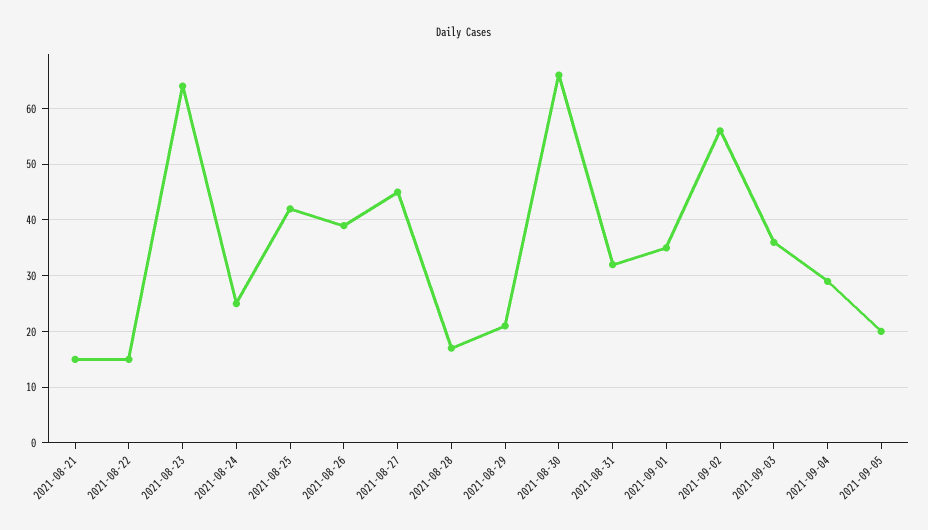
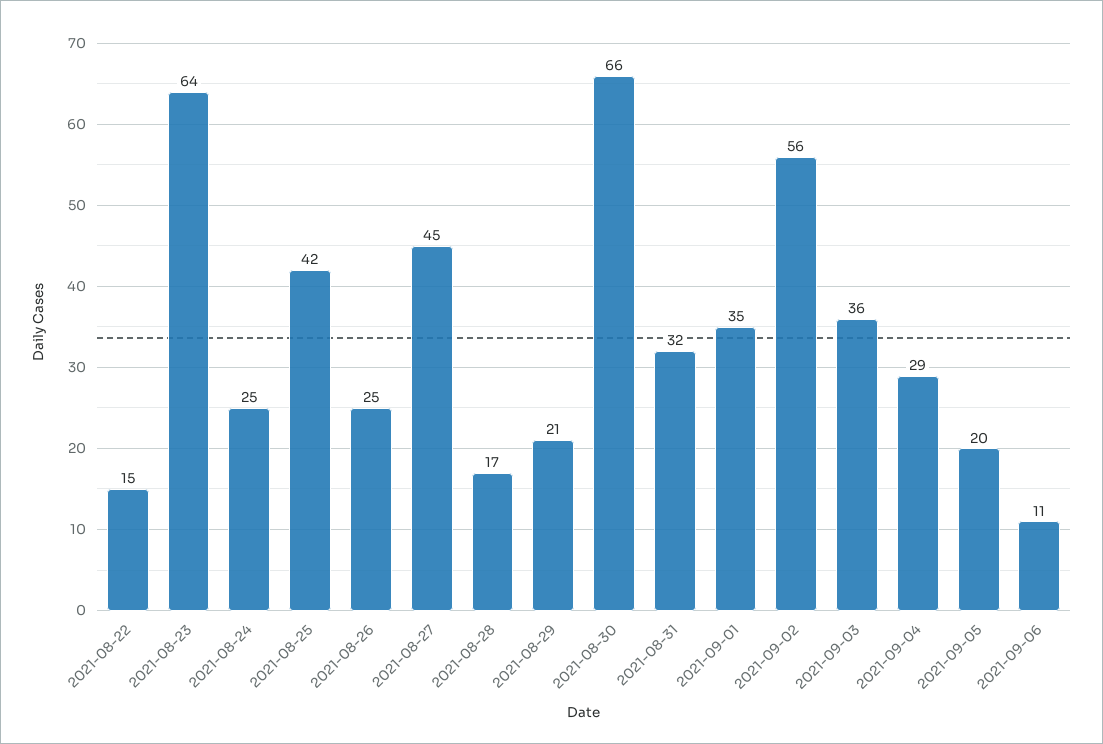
2021-08-21: 15 -> none
2021-08-26: 40 -> 25
2021-09-06: none -> 11

